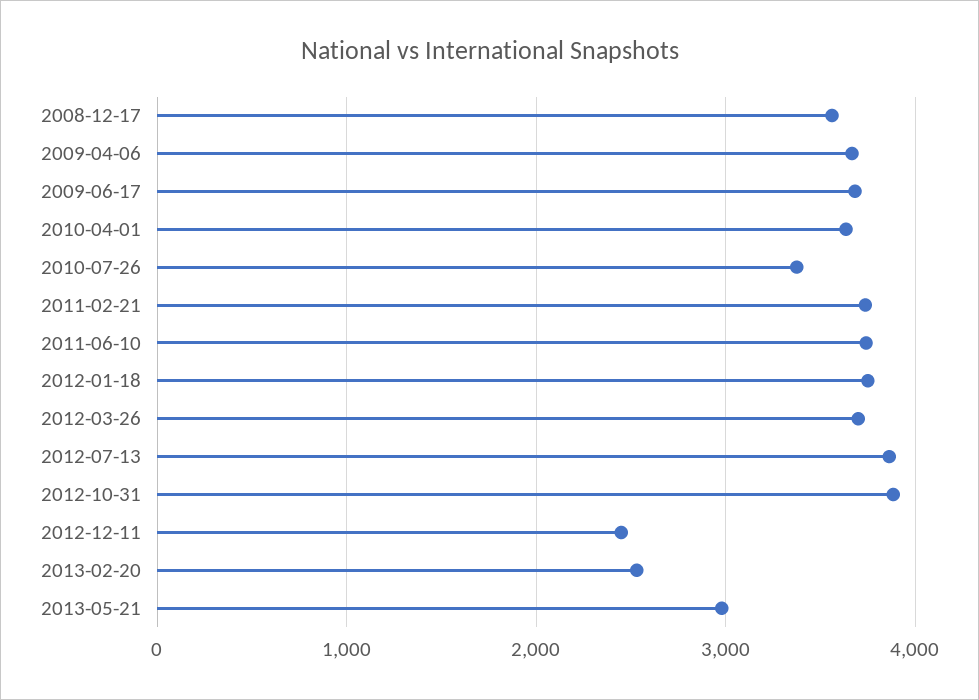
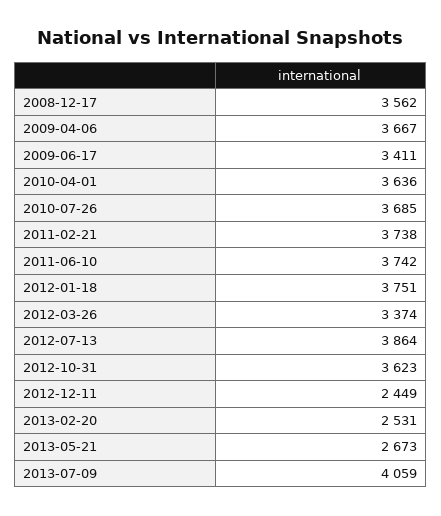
2009-06-17: 3700 -> 3411
2010-07-26: 3400 -> 3685
2012-03-26: 3700 -> 3374
2012-10-31: 3900 -> 3623
2013-05-21: 3000 -> 2673
2013-07-09: none -> 4059

